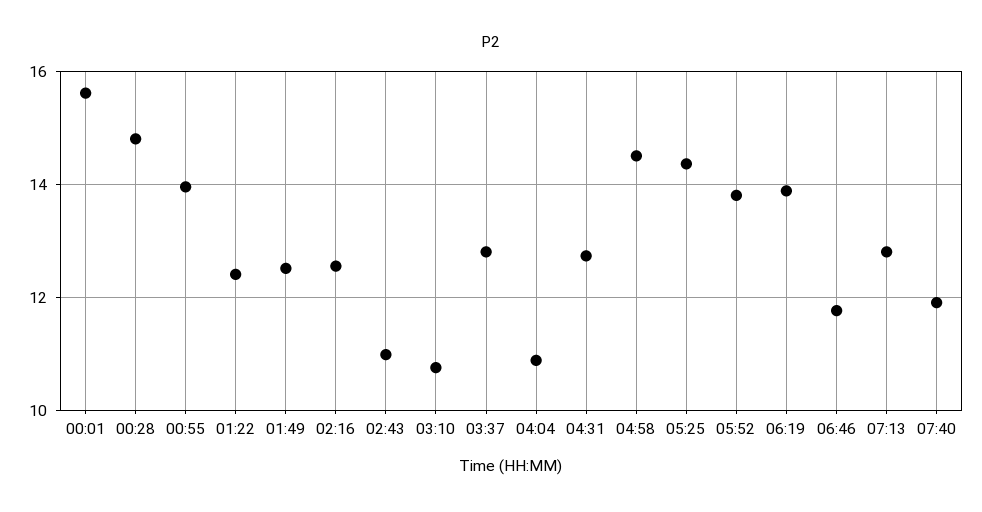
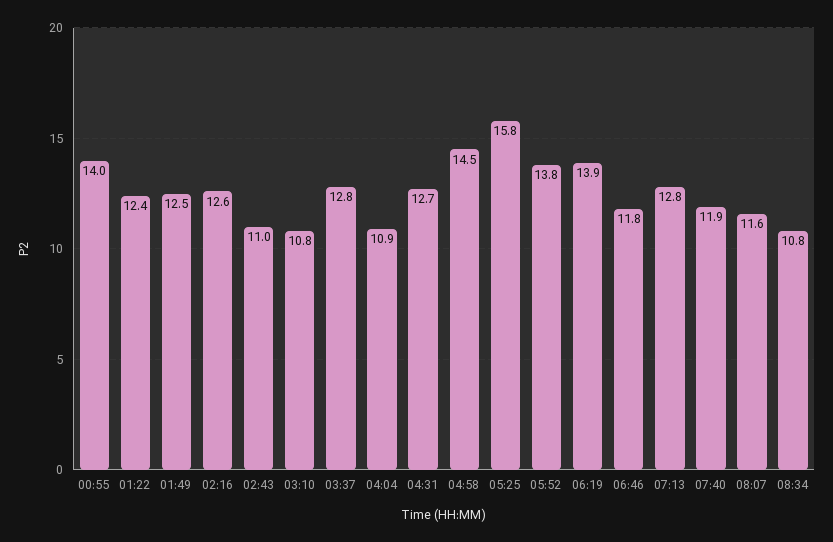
00:01: 15.6 -> none
00:28: 14.8 -> none
05:25: 14.4 -> 15.8
08:07: none -> 11.6
08:34: none -> 10.8

